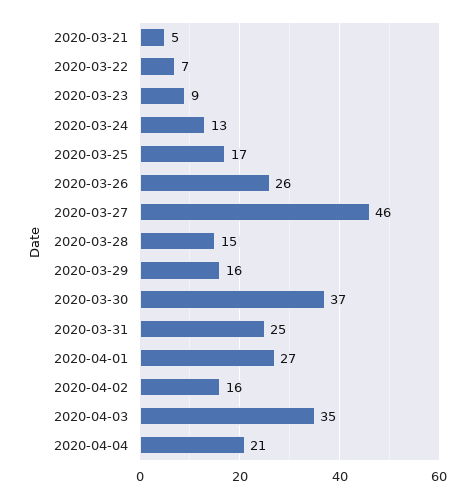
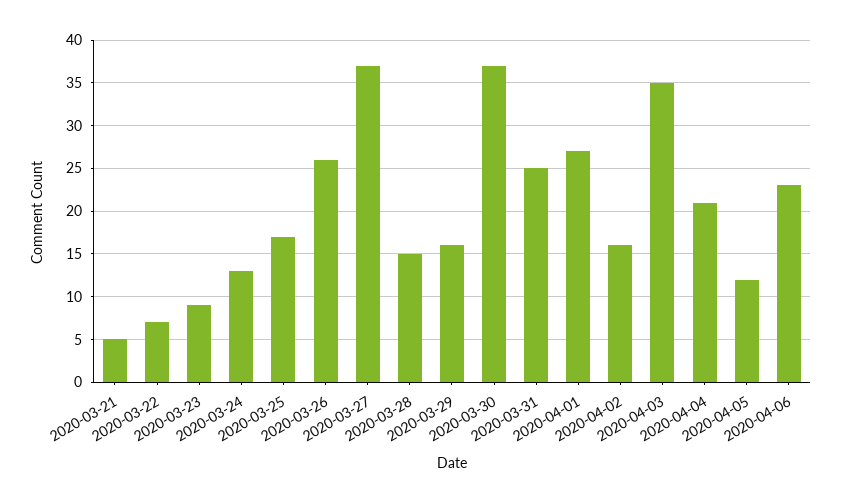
2020-03-27: 46 -> 37
2020-04-05: none -> 12
2020-04-06: none -> 23

